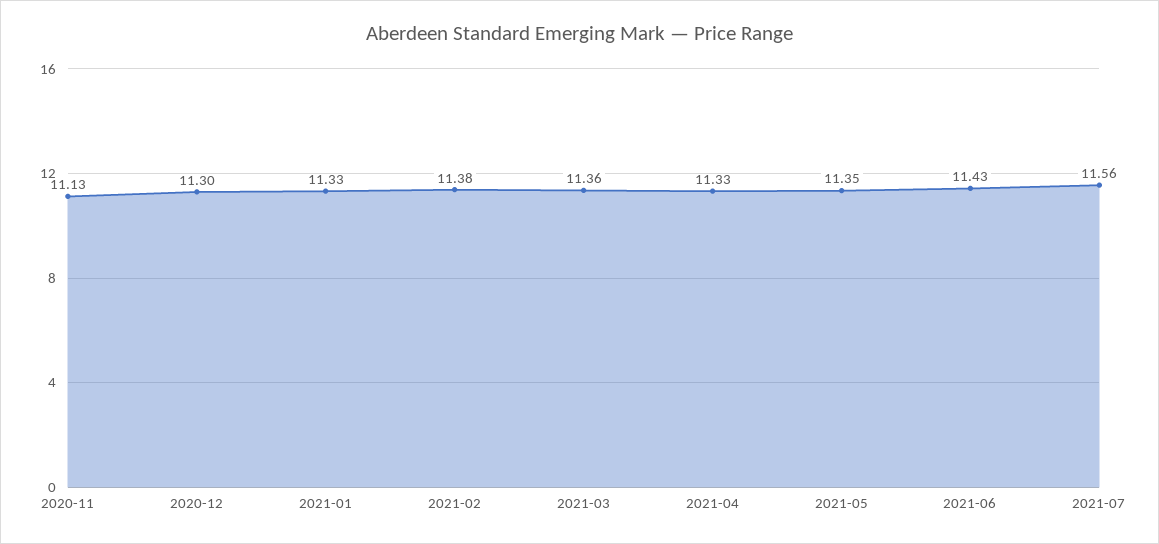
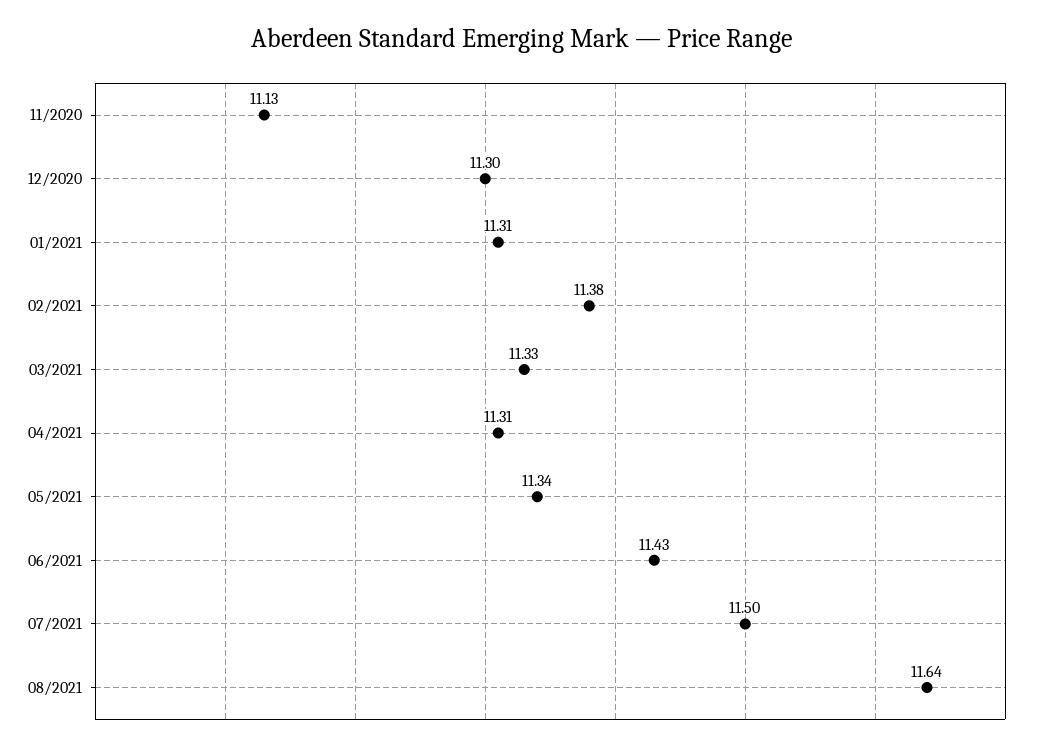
2021-01: 11.33 -> 11.31
2021-03: 11.36 -> 11.33
2021-04: 11.33 -> 11.31
2021-05: 11.35 -> 11.34
2021-07: 11.56 -> 11.5
08/2021: none -> 11.64

